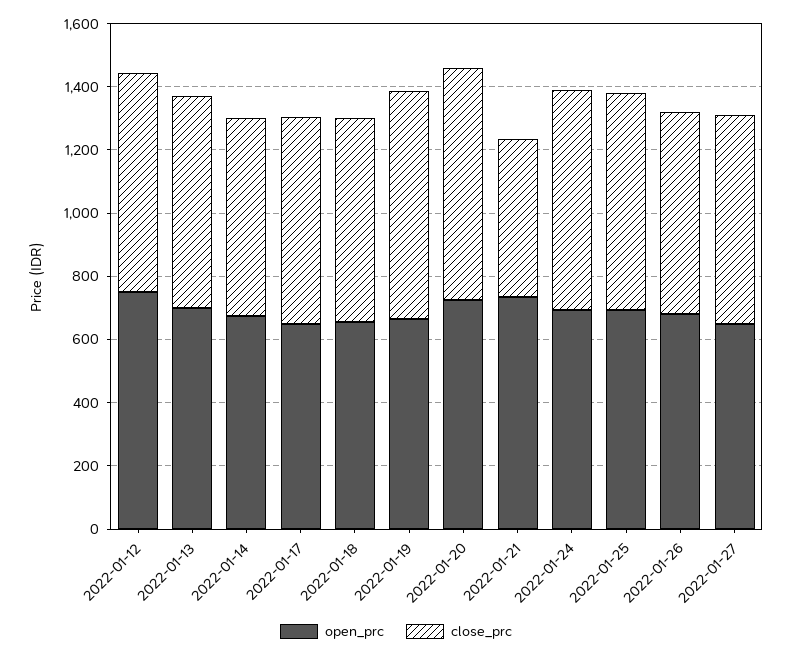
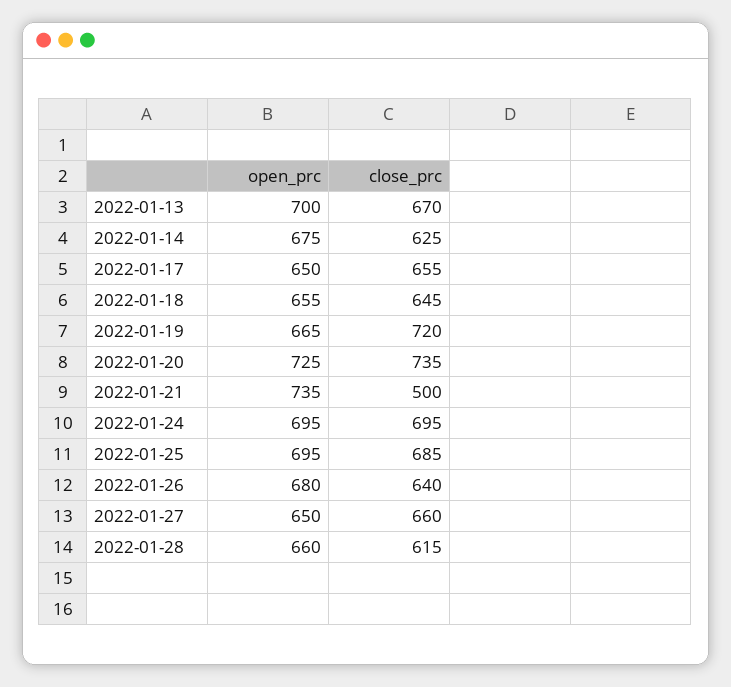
open_prc, 2022-01-12: 750 -> none
close_prc, 2022-01-12: 700 -> none
open_prc, 2022-01-28: none -> 660
close_prc, 2022-01-28: none -> 615

